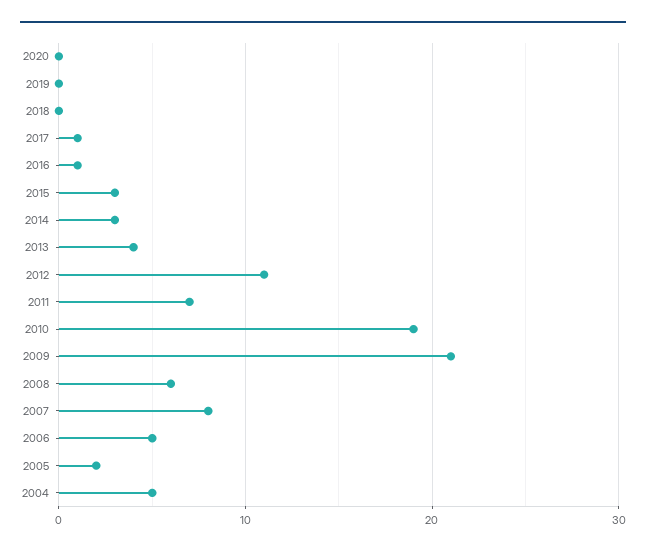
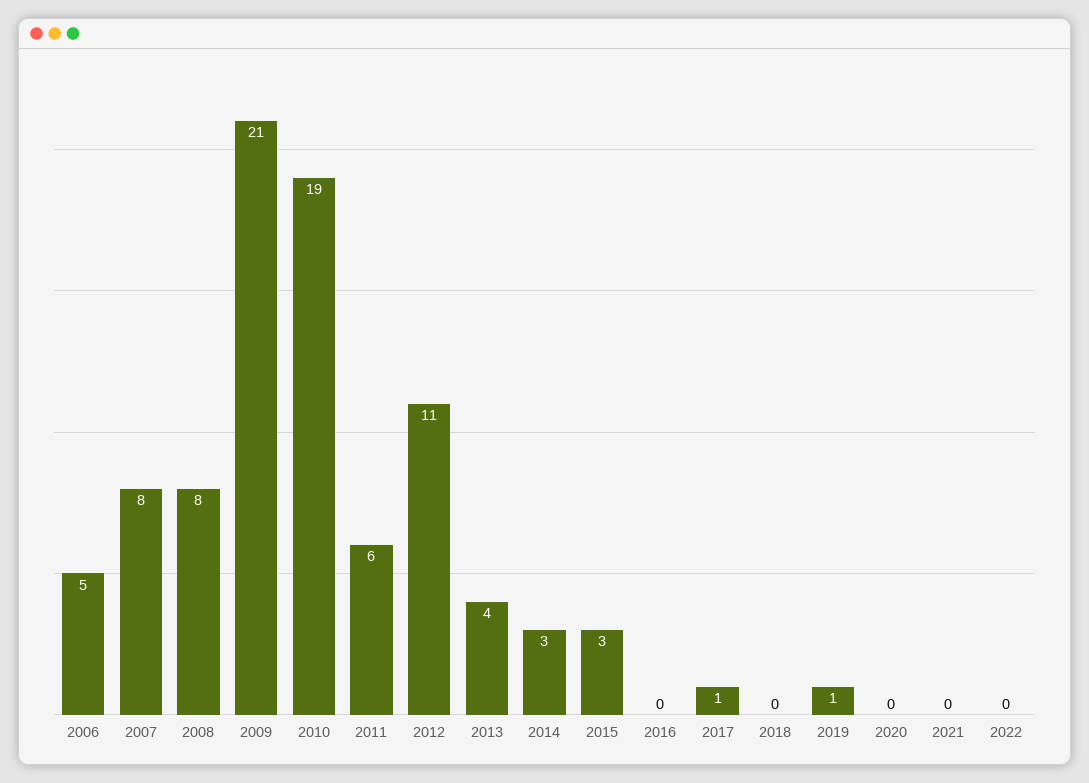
2019: 0 -> 1
2016: 1 -> 0
2011: 7 -> 6
2008: 6 -> 8
2005: 2 -> none
2004: 5 -> none
2021: none -> 0
2022: none -> 0

